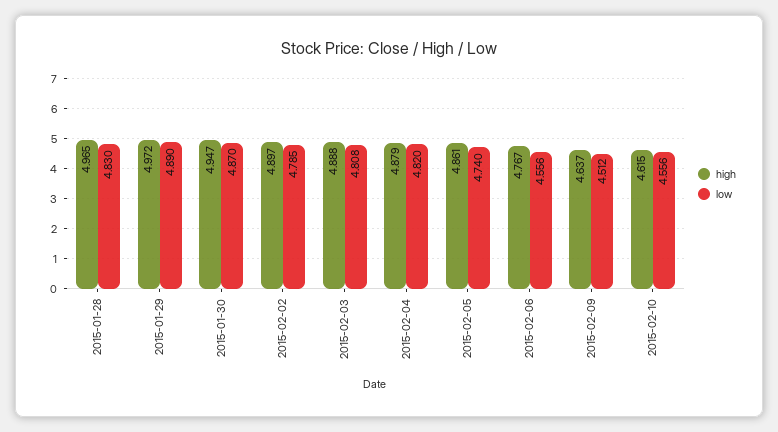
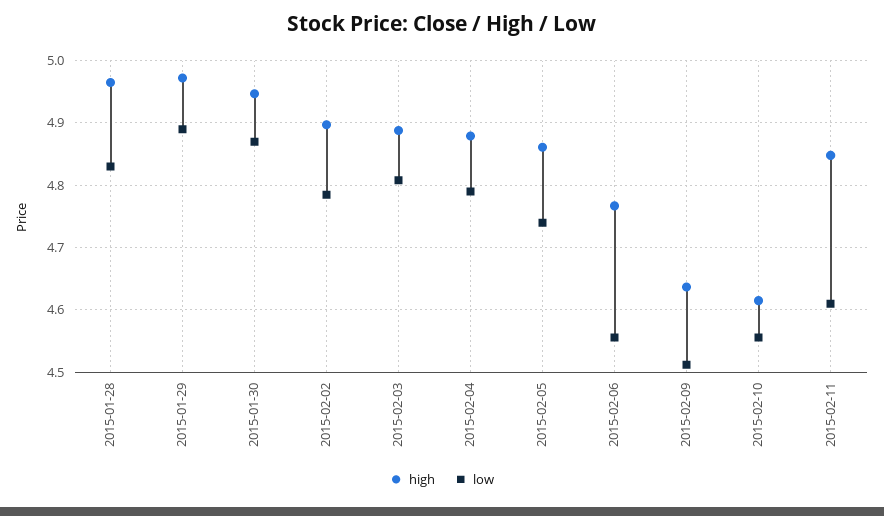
low, 2015-02-04: 4.82 -> 4.79
high, 2015-02-11: none -> 4.85
low, 2015-02-11: none -> 4.61

